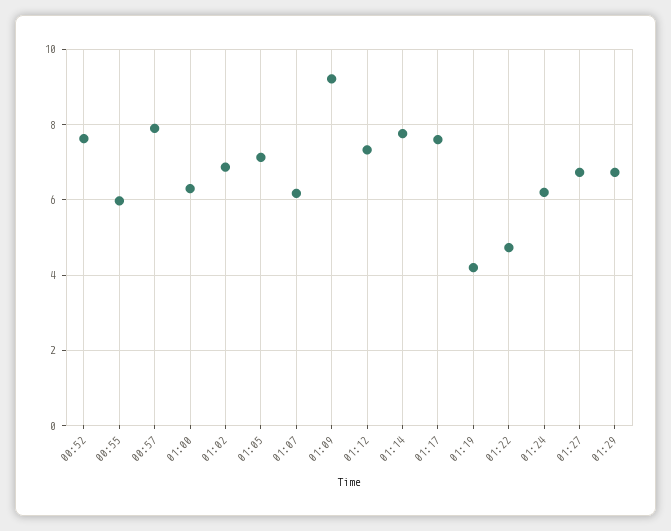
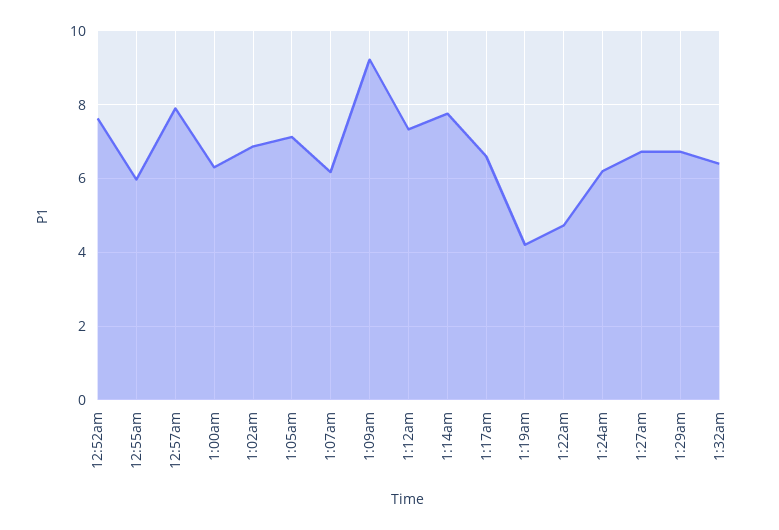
01:17: 7.6 -> 6.6
1:32am: none -> 6.4

